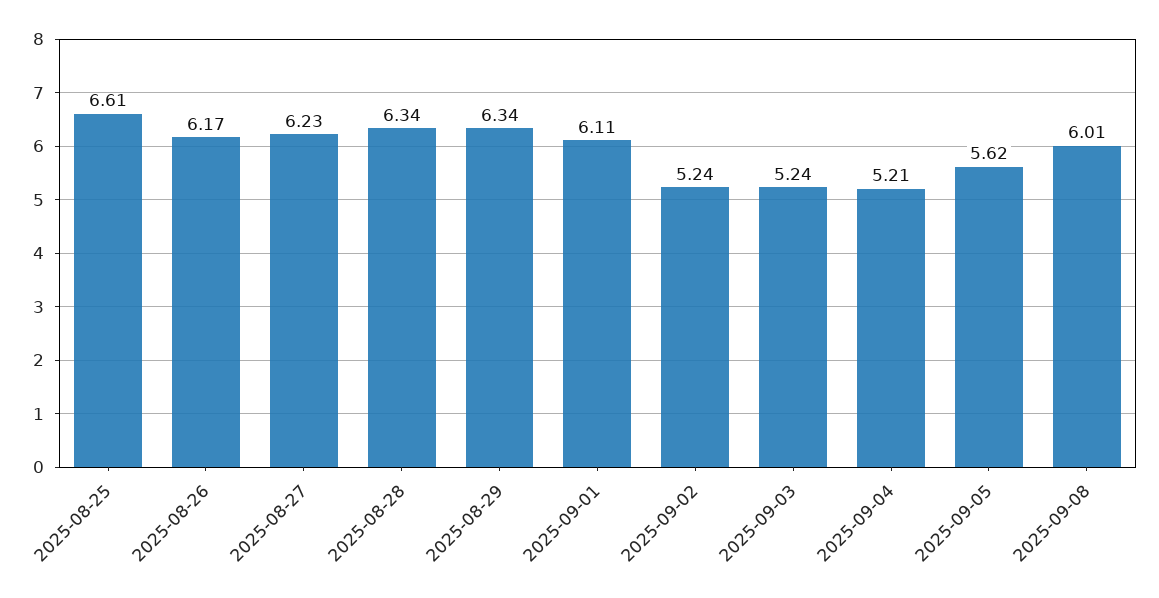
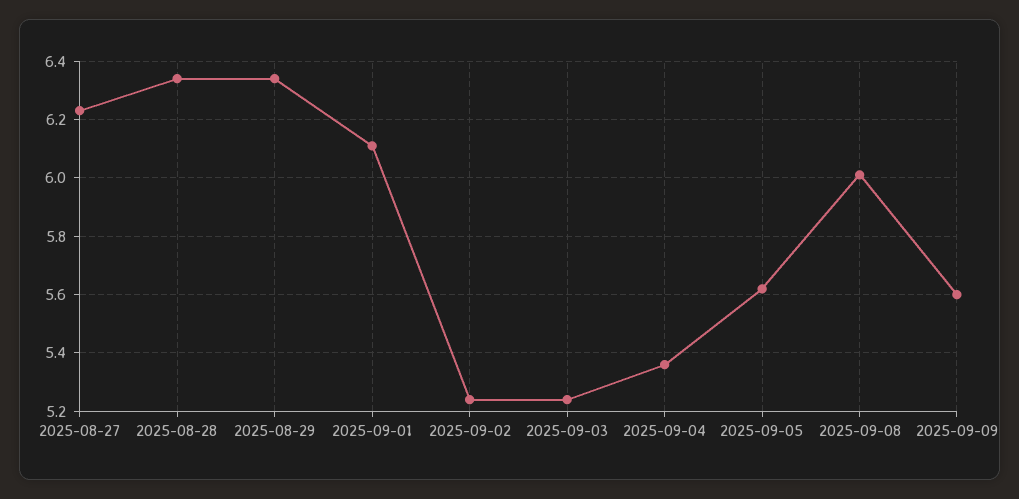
2025-08-25: 6.61 -> none
2025-08-26: 6.17 -> none
2025-09-04: 5.21 -> 5.35
2025-09-09: none -> 5.6

